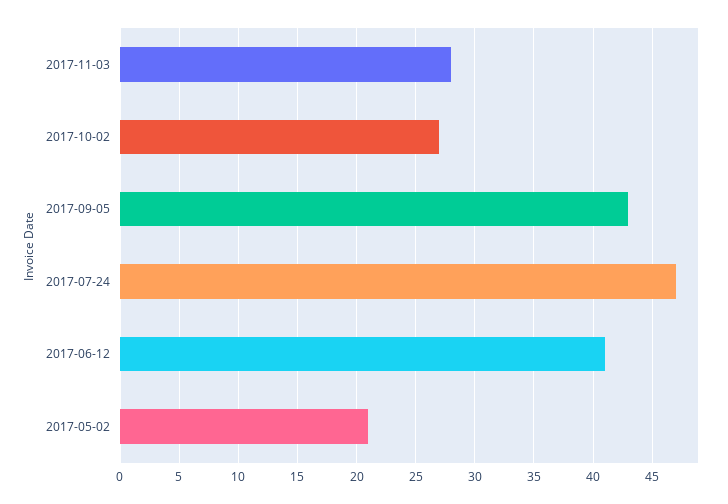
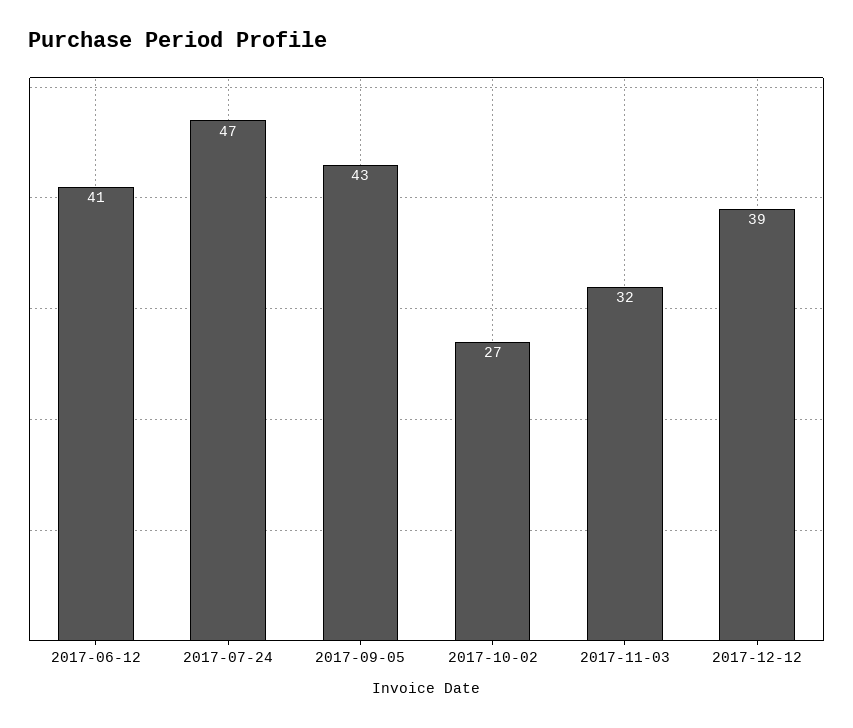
2017-11-03: 28 -> 32
2017-05-02: 21 -> none
2017-12-12: none -> 39

